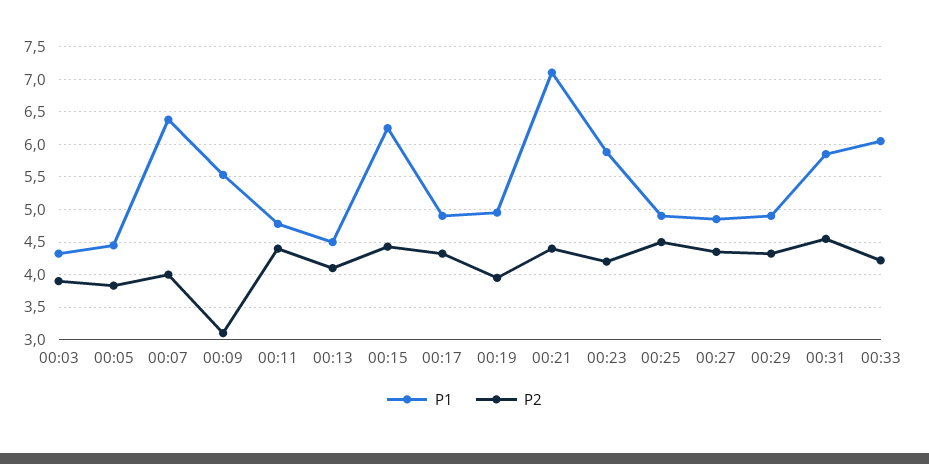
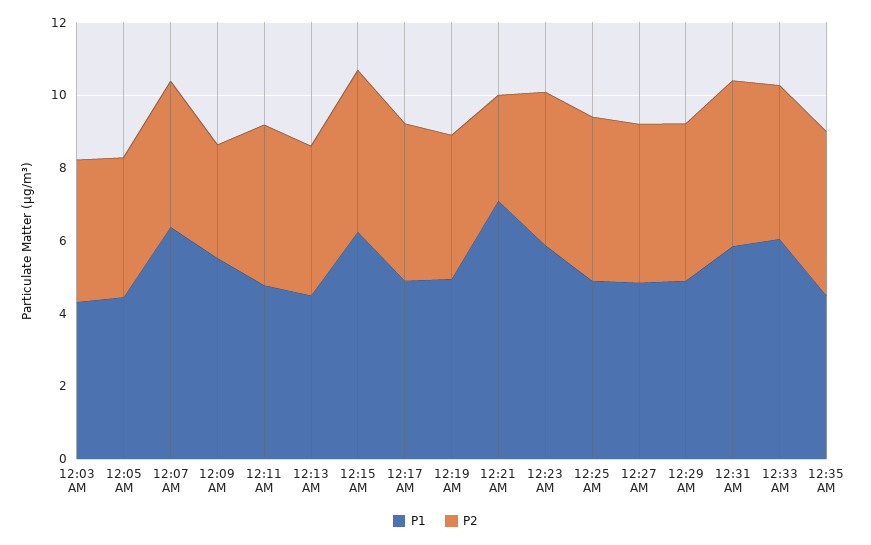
P2, 00:21: 4.4 -> 3
P1, 12:35 AM: none -> 4.5
P2, 12:35 AM: none -> 4.5

